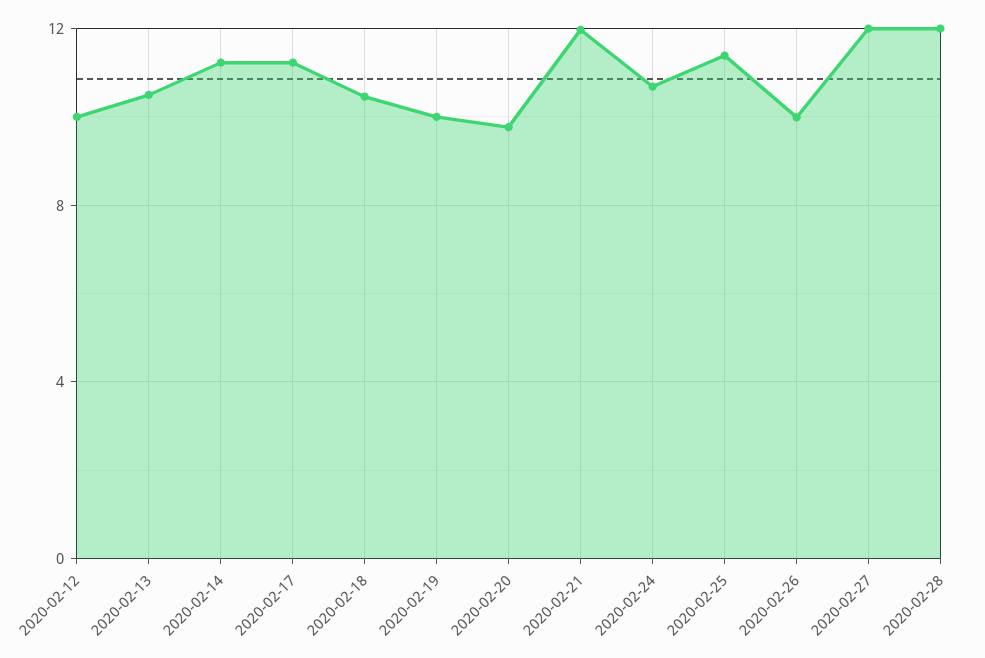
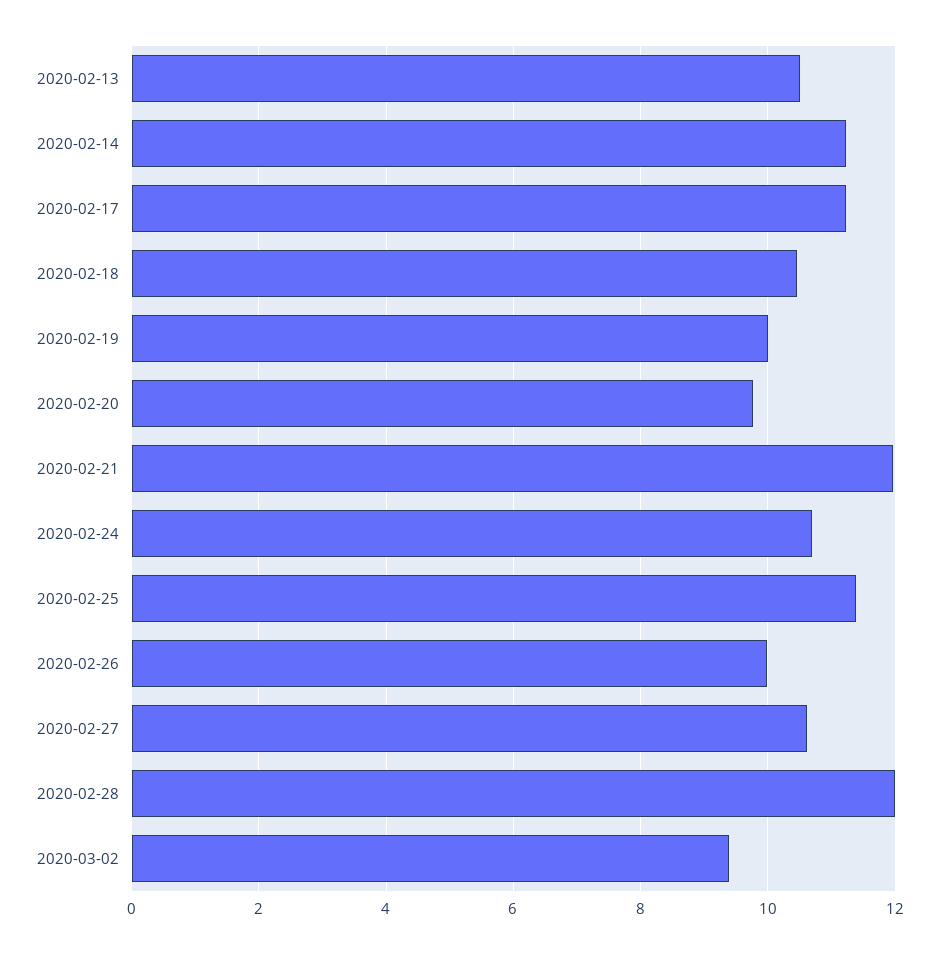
2020-02-12: 10 -> none
2020-02-27: 12 -> 10.6
2020-03-02: none -> 9.4

